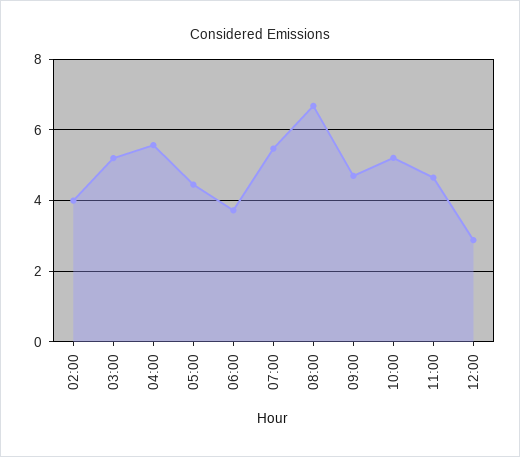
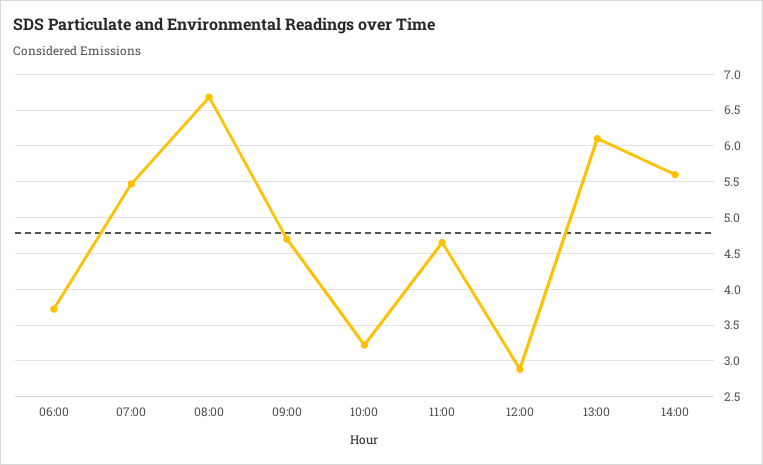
02:00: 4 -> none
03:00: 5.2 -> none
04:00: 5.6 -> none
05:00: 4.4 -> none
10:00: 5.2 -> 3.2
13:00: none -> 6.1
14:00: none -> 5.6

